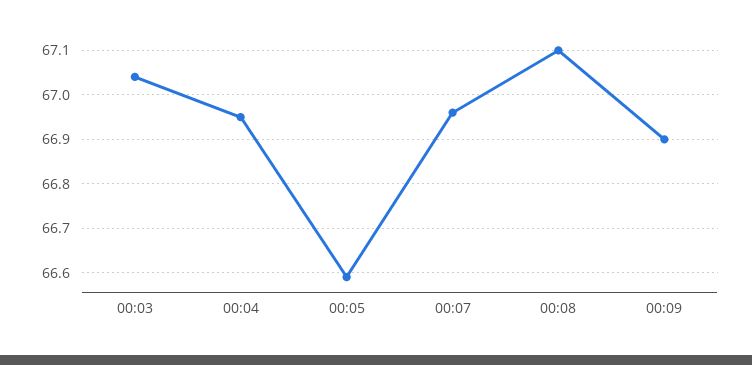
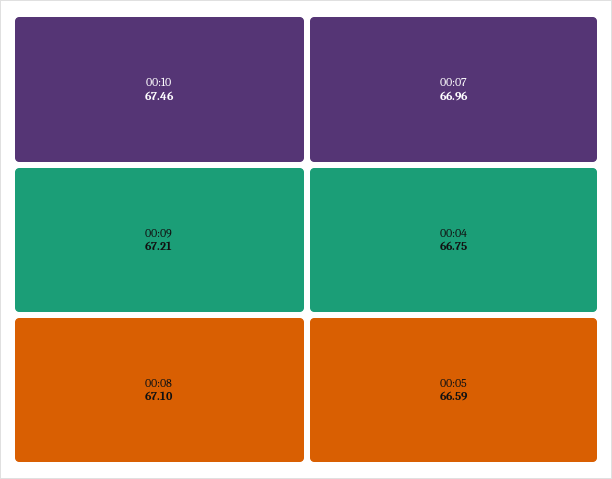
00:03: 67.05 -> none
00:04: 66.95 -> 66.75
00:09: 66.9 -> 67.21
00:10: none -> 67.46

